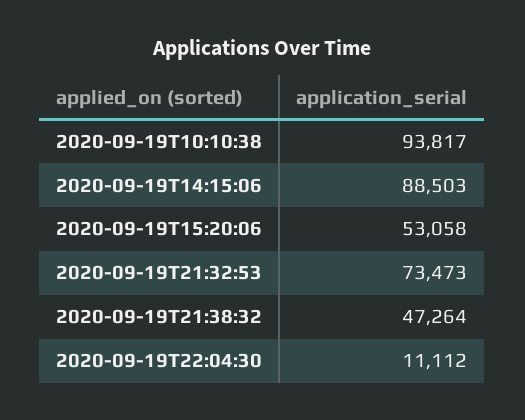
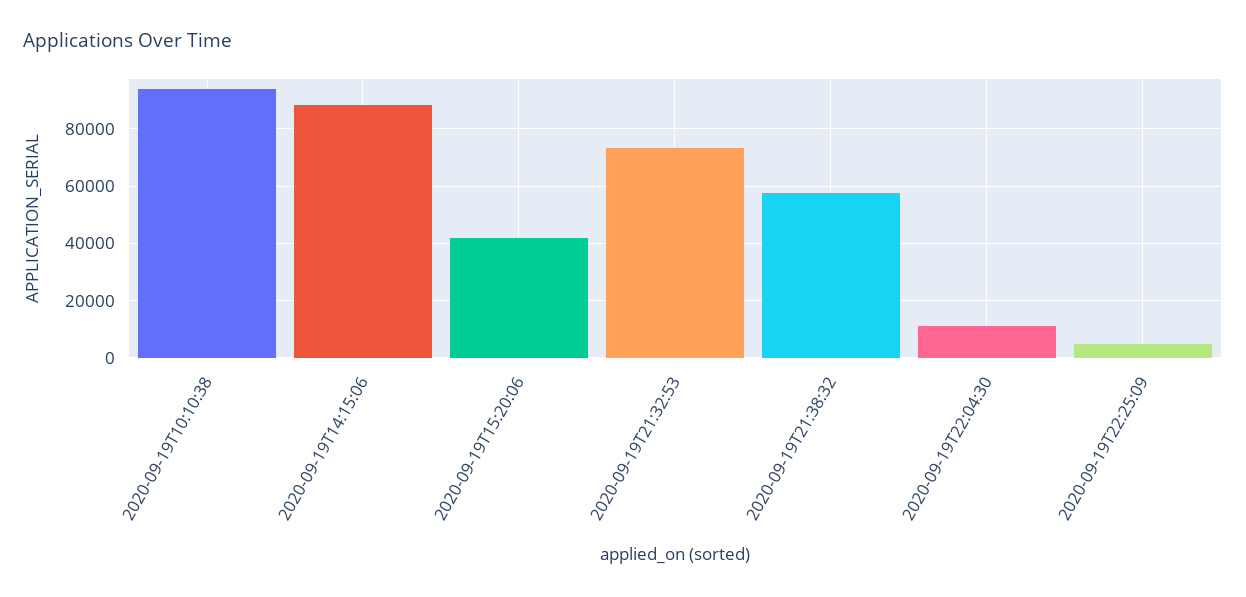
2020-09-19T15:20:06: 53058 -> 42500
2020-09-19T21:38:32: 47264 -> 57500
2020-09-19T22:25:09: none -> 5000

